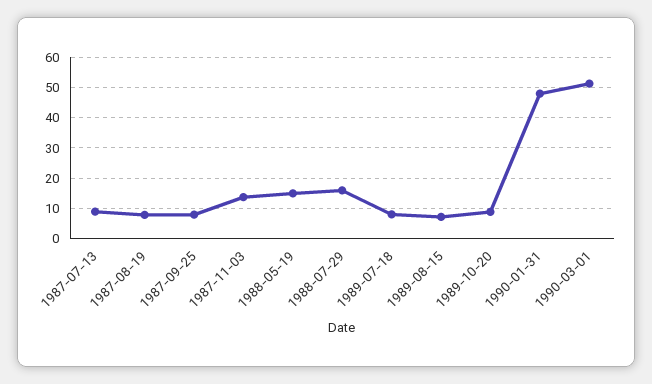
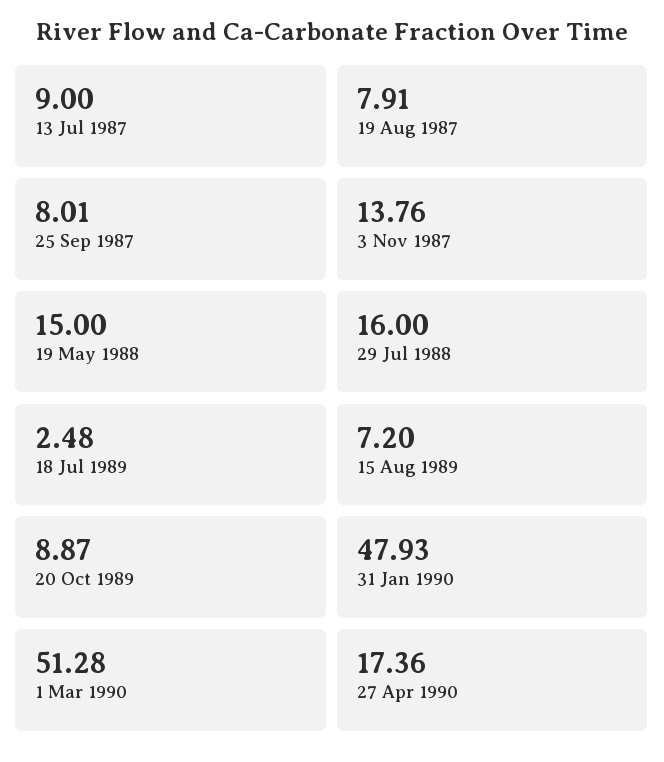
1989-07-18: 8 -> 2.48
27 Apr 1990: none -> 17.36

